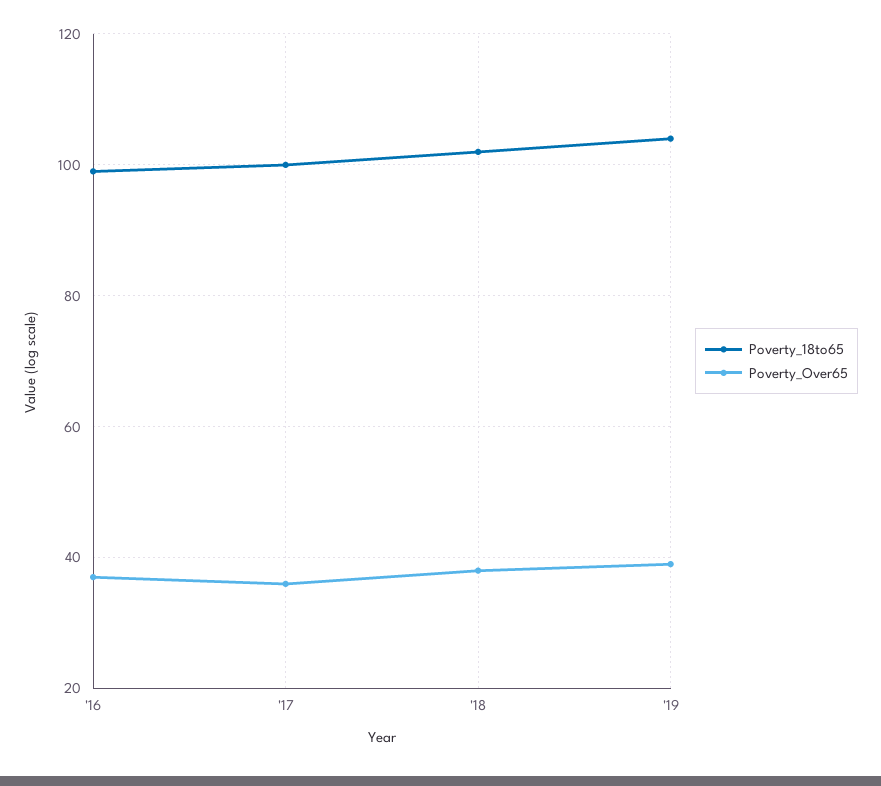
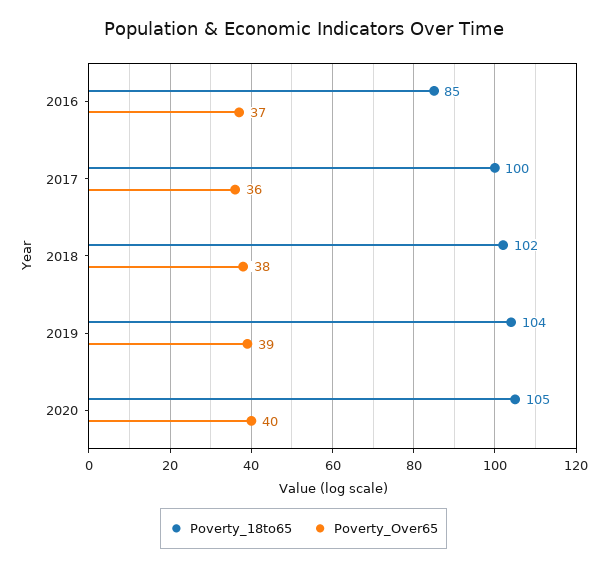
Poverty_18to65, '16: 100 -> 85
Poverty_18to65, 2020: none -> 105
Poverty_Over65, 2020: none -> 40

